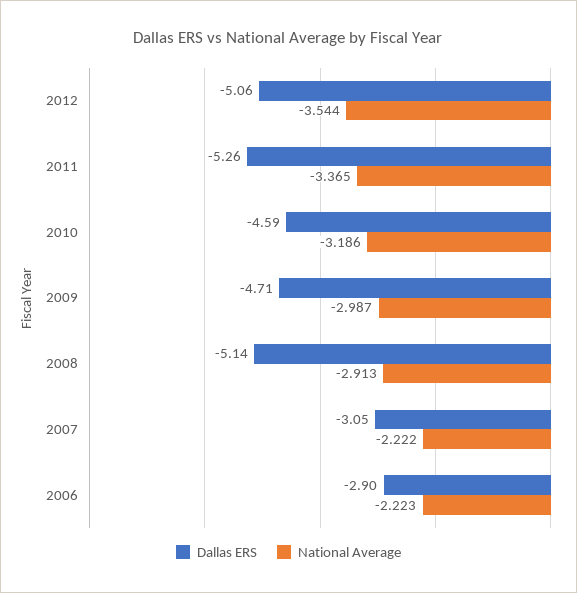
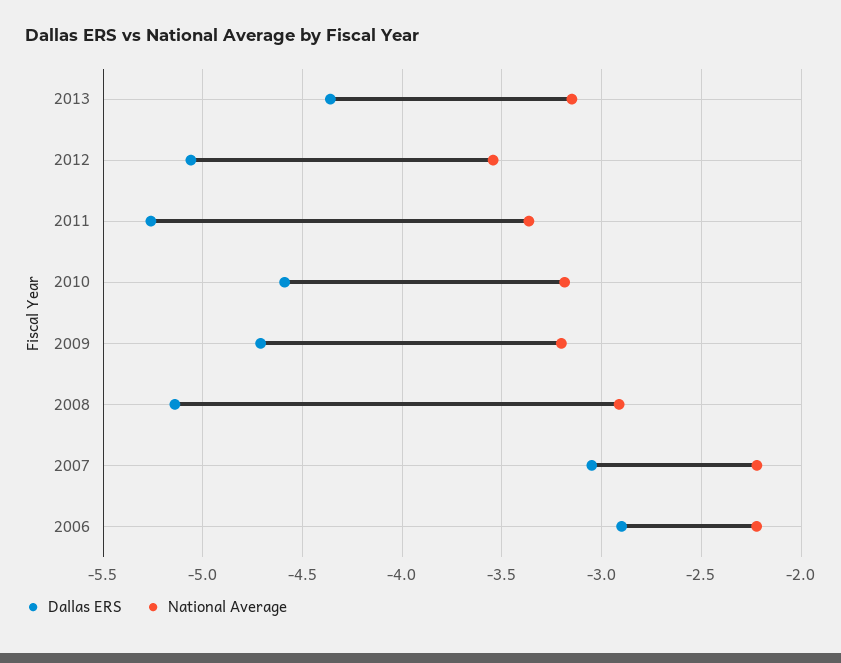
National Average, 2009: -2.987 -> -3.2
Dallas ERS, 2013: none -> -4.35
National Average, 2013: none -> -3.15

